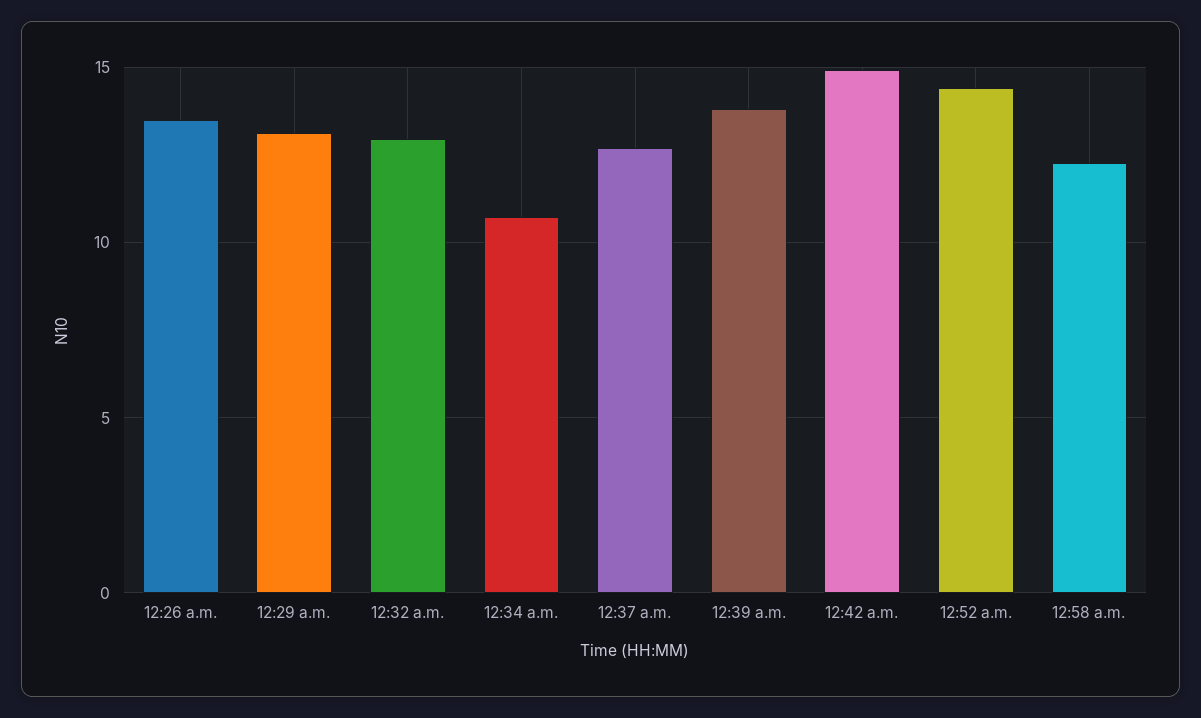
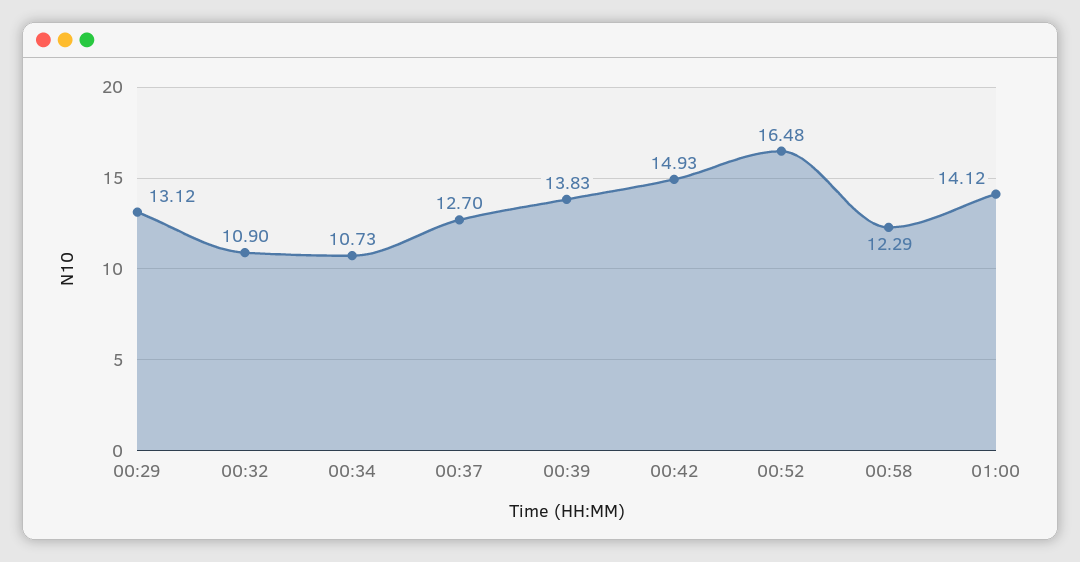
12:26 a.m.: 13.5 -> none
12:32 a.m.: 13 -> 10.9
12:52 a.m.: 14.5 -> 16.48
01:00: none -> 14.12

